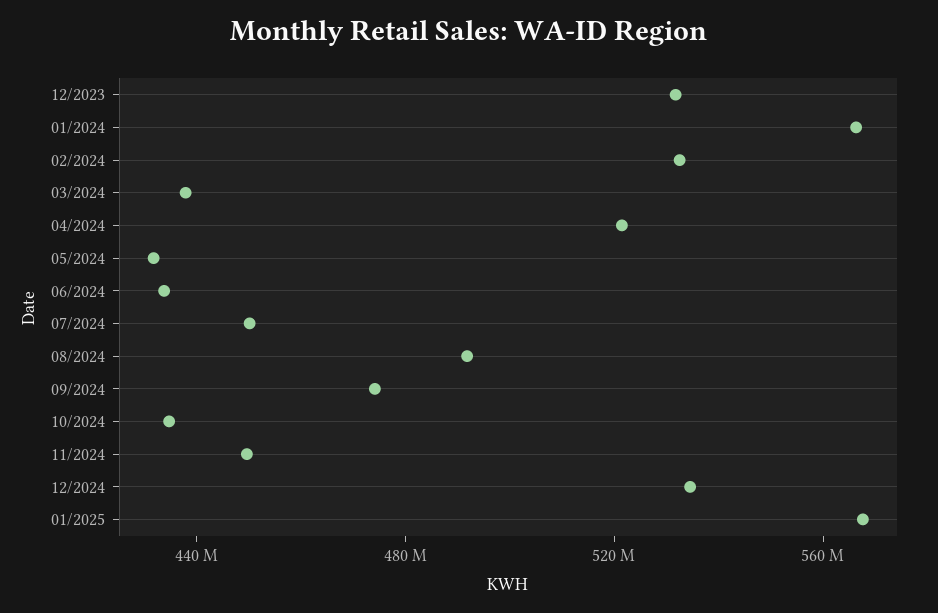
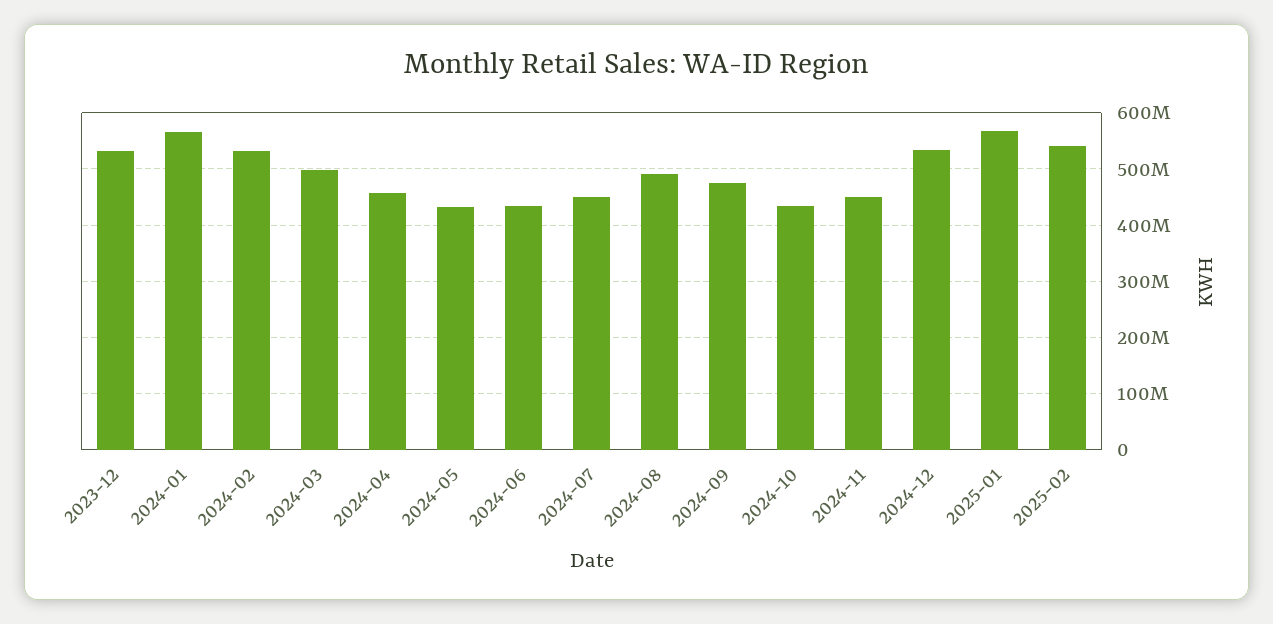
03/2024: 440000000 -> 500000000
04/2024: 520000000 -> 460000000
2025-02: none -> 540000000

